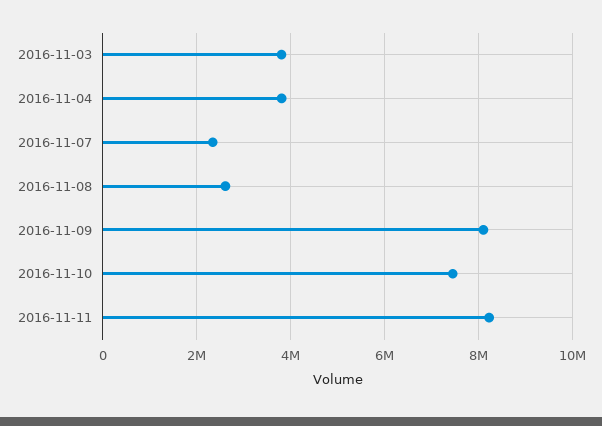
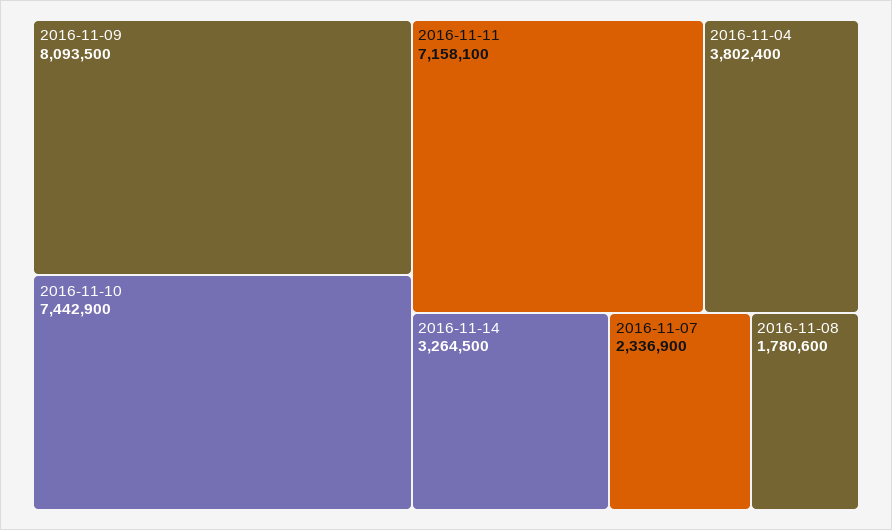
2016-11-03: 3800000 -> none
2016-11-08: 2600000 -> 1780600
2016-11-11: 8200000 -> 7158100
2016-11-14: none -> 3264500

